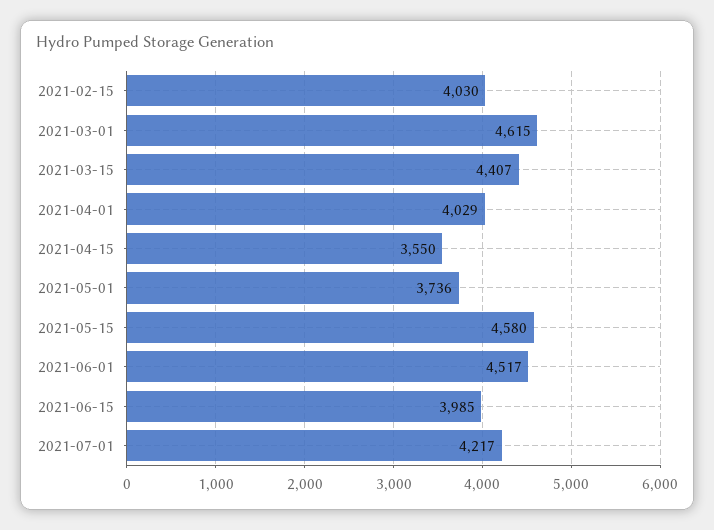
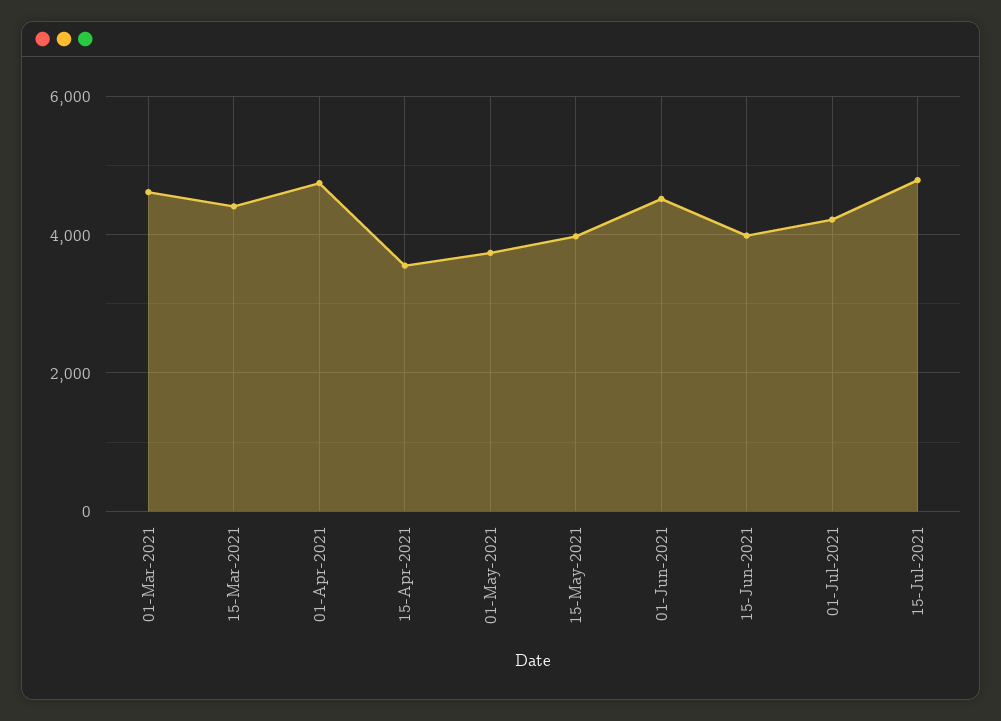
2021-02-15: 4030 -> none
2021-04-01: 4029 -> 4800
2021-05-15: 4580 -> 4000
15-Jul-2021: none -> 4800

